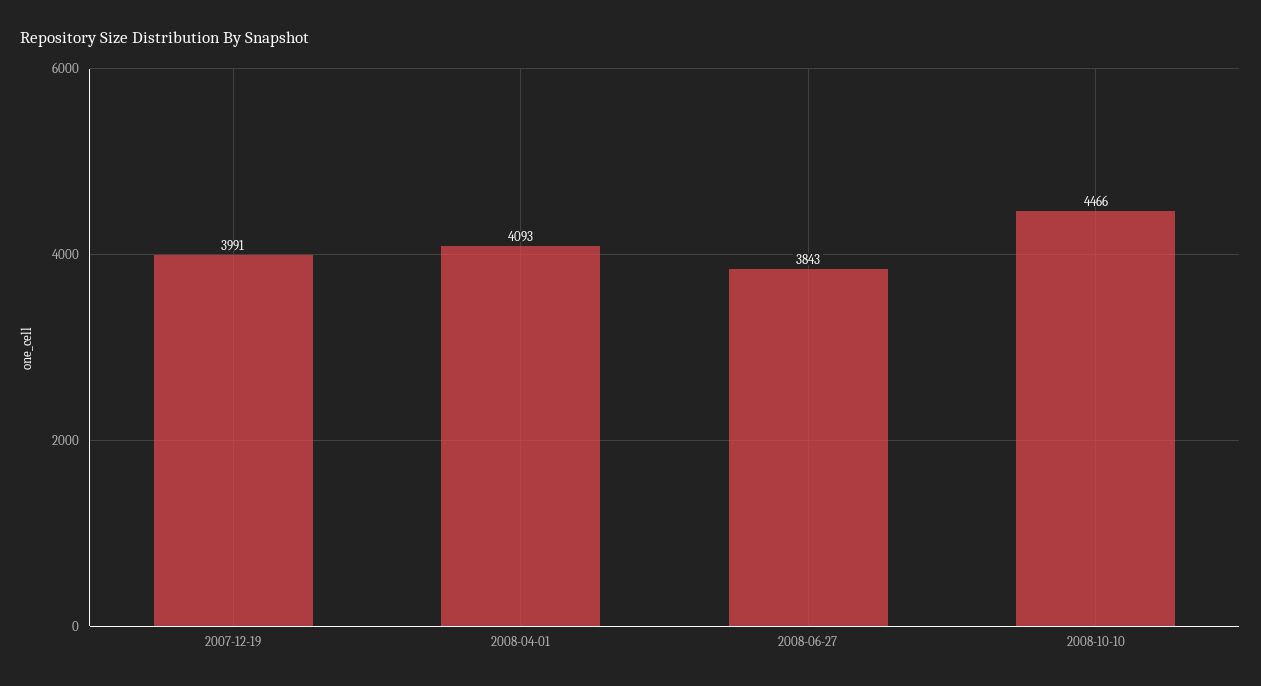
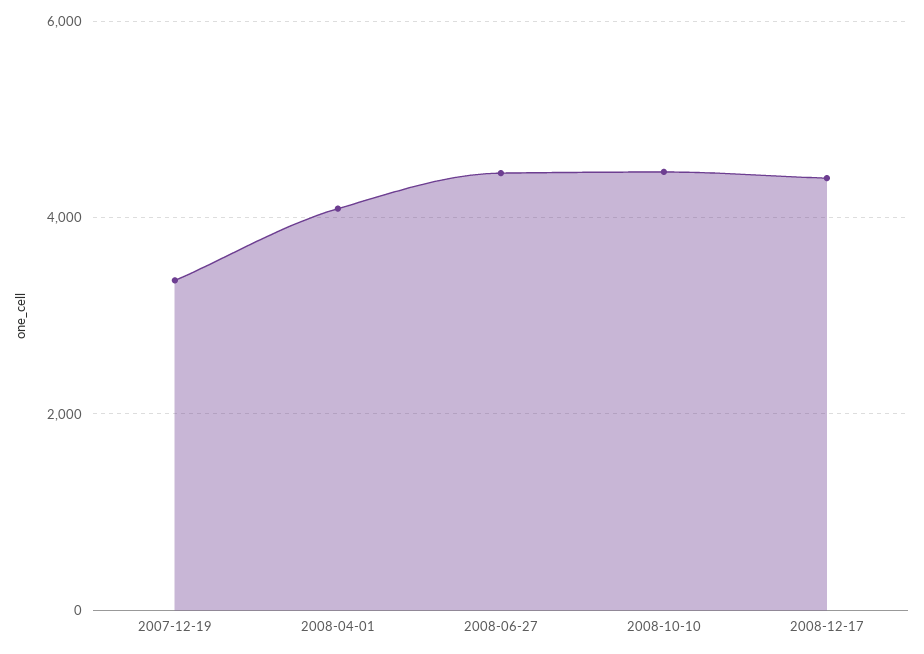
2007-12-19: 3991 -> 3400
2008-06-27: 3843 -> 4400
2008-12-17: none -> 4400

